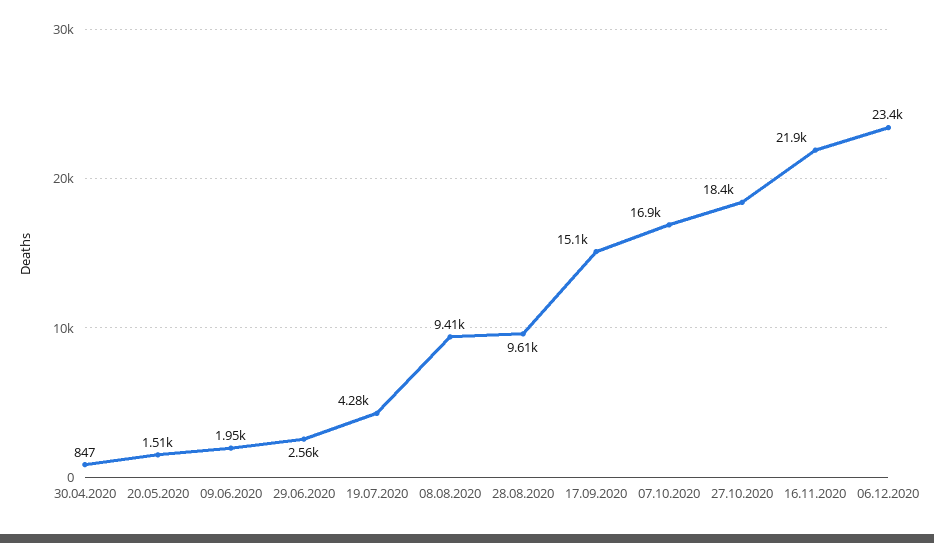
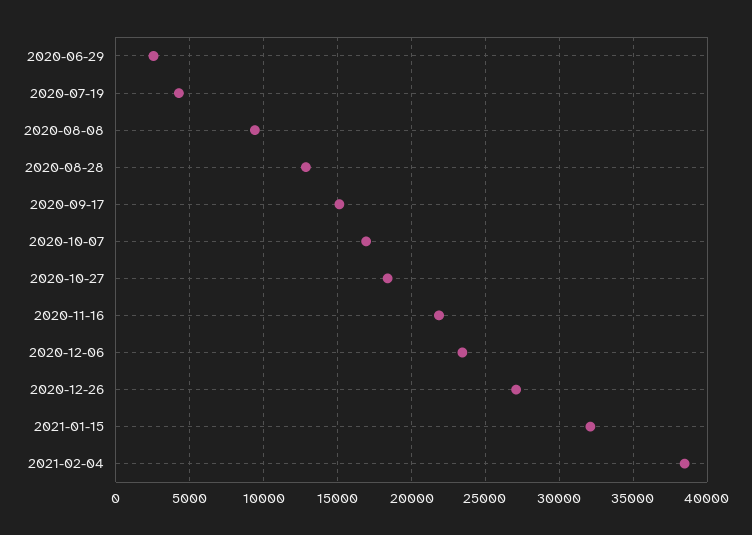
30.04.2020: 847 -> none
20.05.2020: 1510 -> none
09.06.2020: 1950 -> none
28.08.2020: 9610 -> 13000
2020-12-26: none -> 27000
2021-01-15: none -> 32000
2021-02-04: none -> 38500

